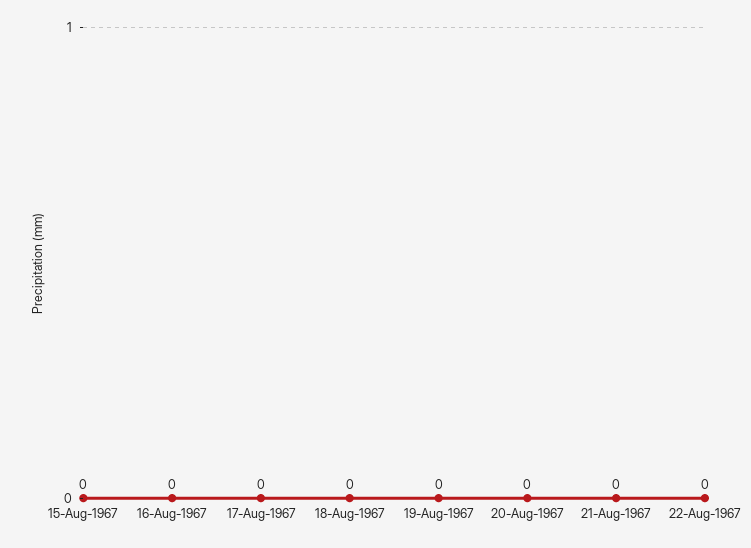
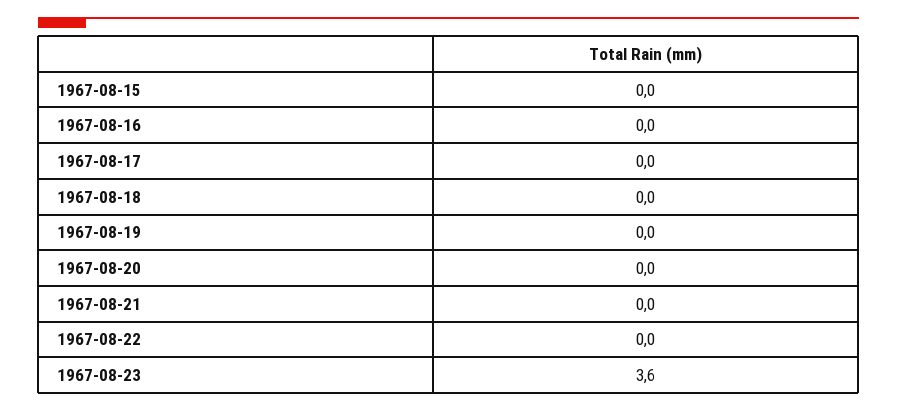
1967-08-23: none -> 3.6

